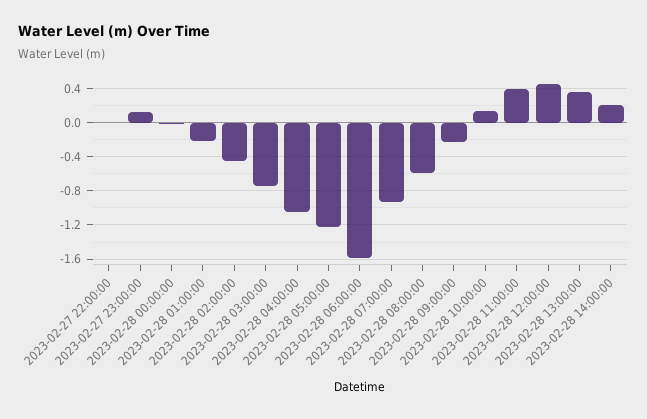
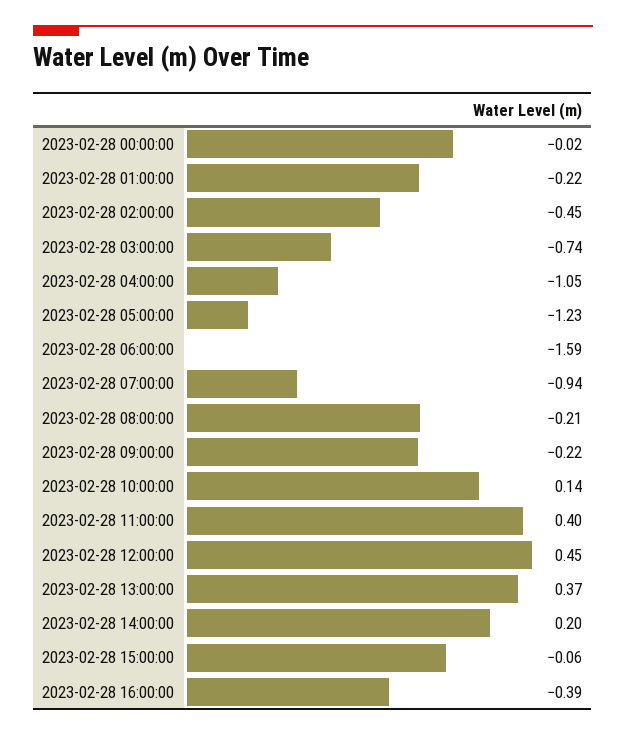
2023-02-27 22:00:00: 0 -> none
2023-02-27 23:00:00: 0.1 -> none
2023-02-28 08:00:00: -0.6 -> -0.21
2023-02-28 15:00:00: none -> -0.06
2023-02-28 16:00:00: none -> -0.39

